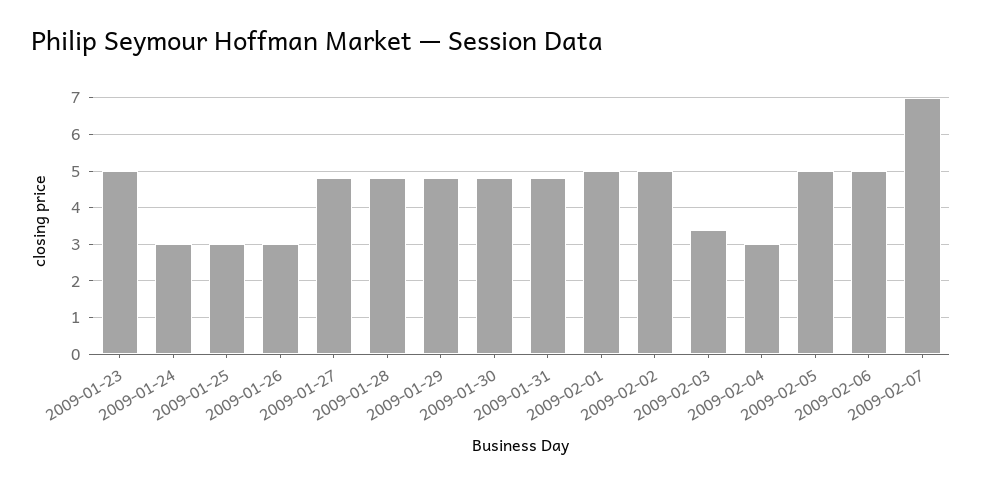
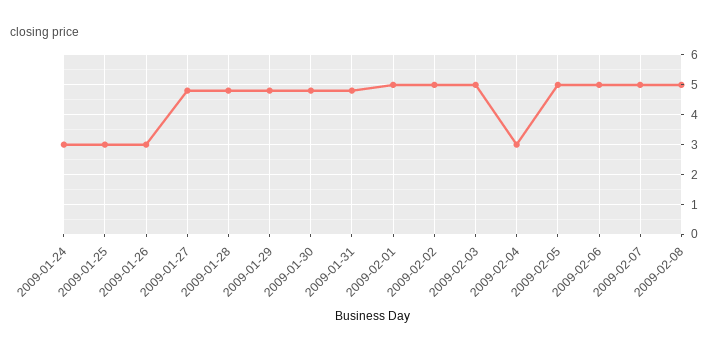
2009-01-23: 5 -> none
2009-02-03: 3.5 -> 5
2009-02-07: 7 -> 5
2009-02-08: none -> 5

